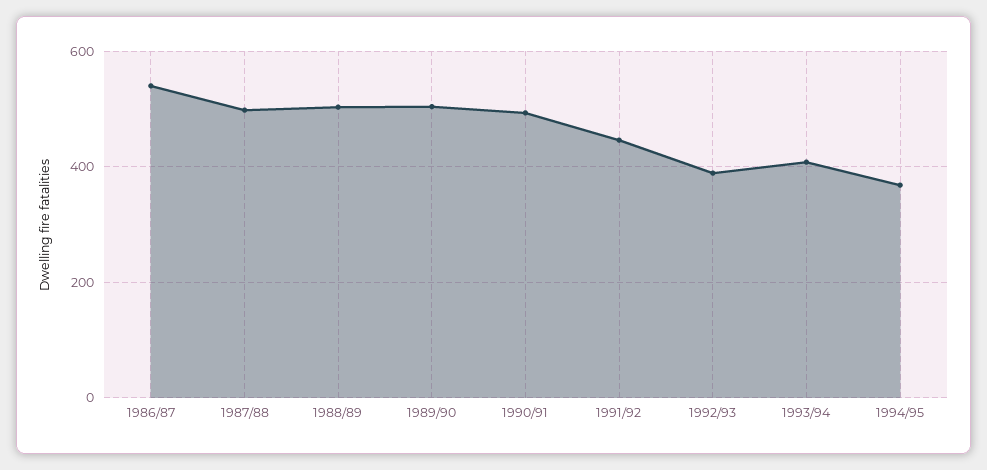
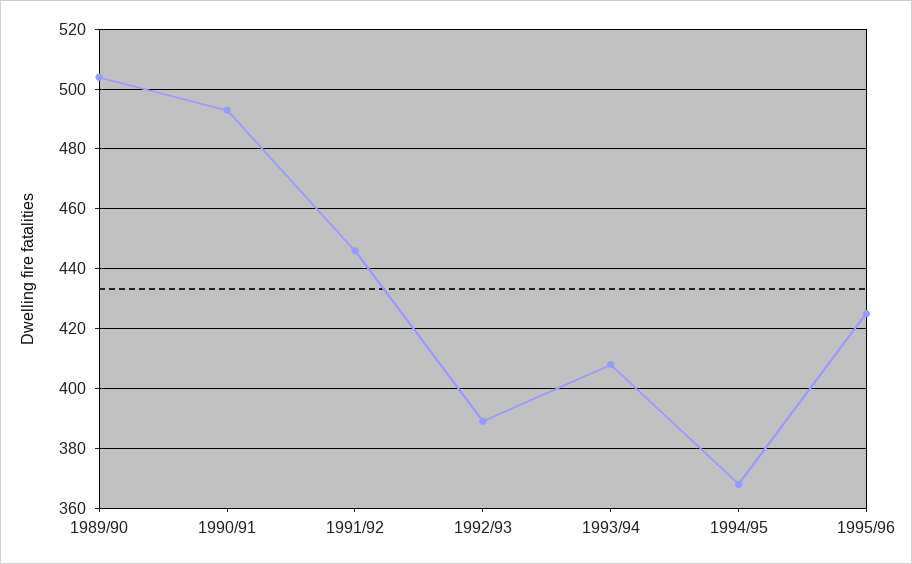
1986/87: 540 -> none
1987/88: 500 -> none
1988/89: 500 -> none
1995/96: none -> 425

